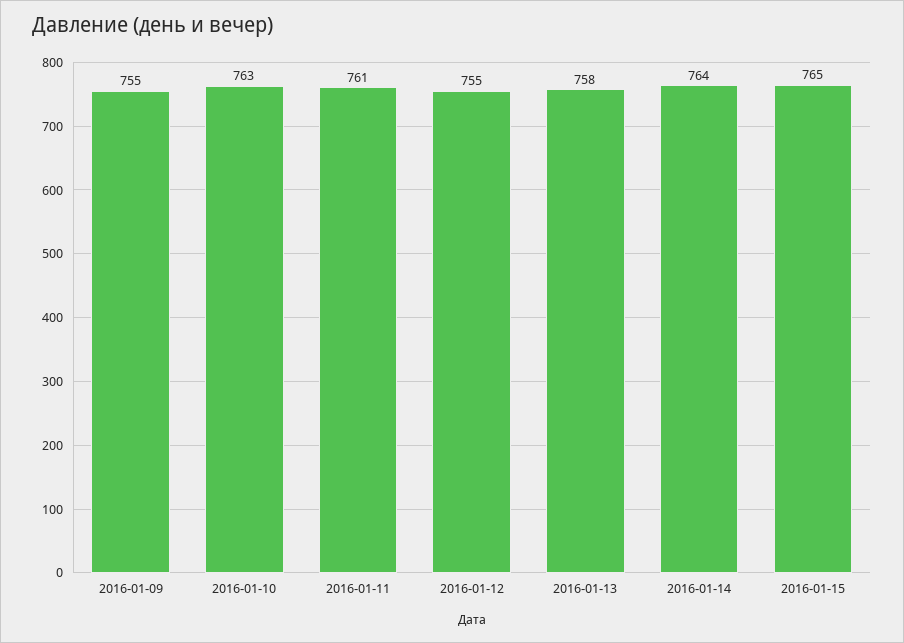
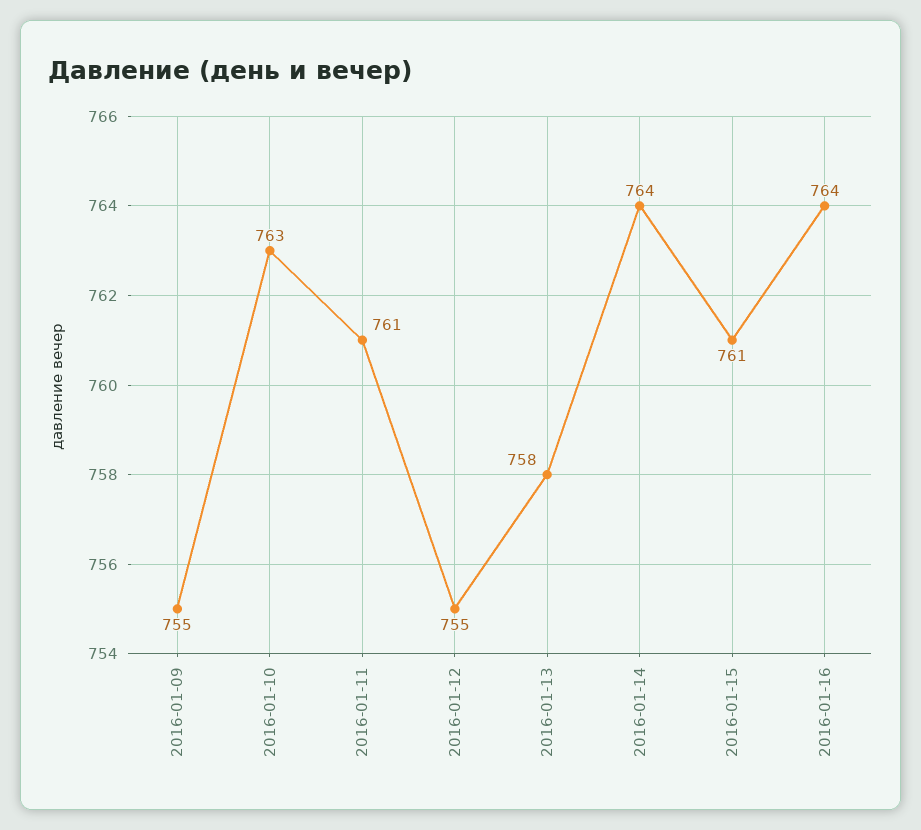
2016-01-15: 765 -> 761
2016-01-16: none -> 764

